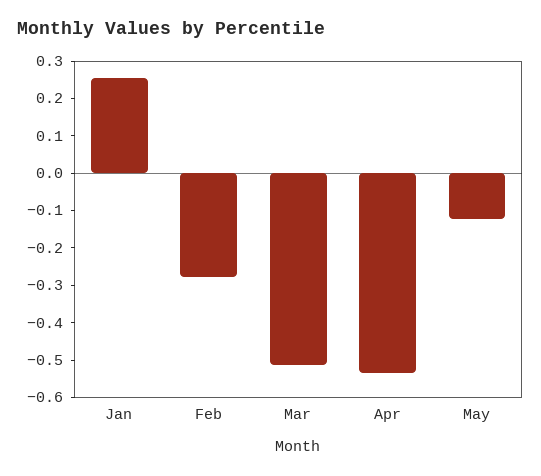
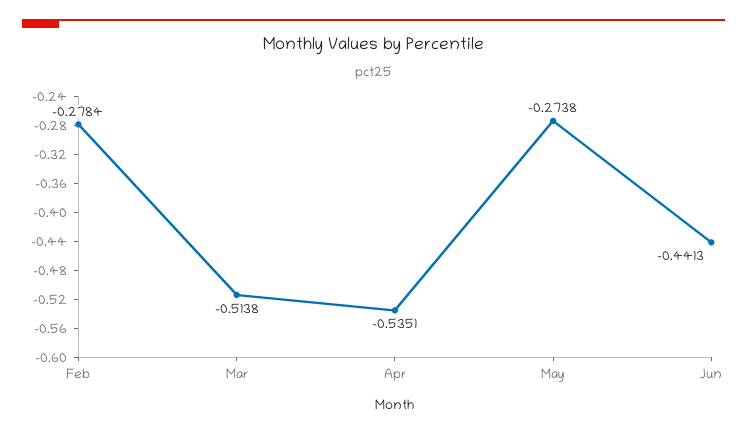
Jan: 0.25 -> none
May: -0.125 -> -0.2738
Jun: none -> -0.4413

